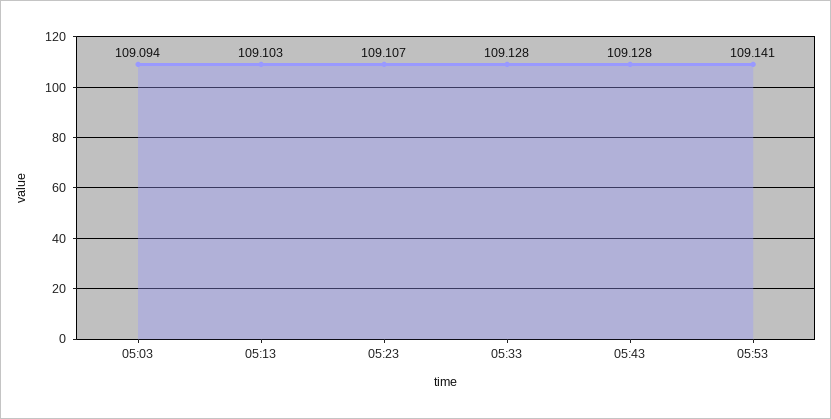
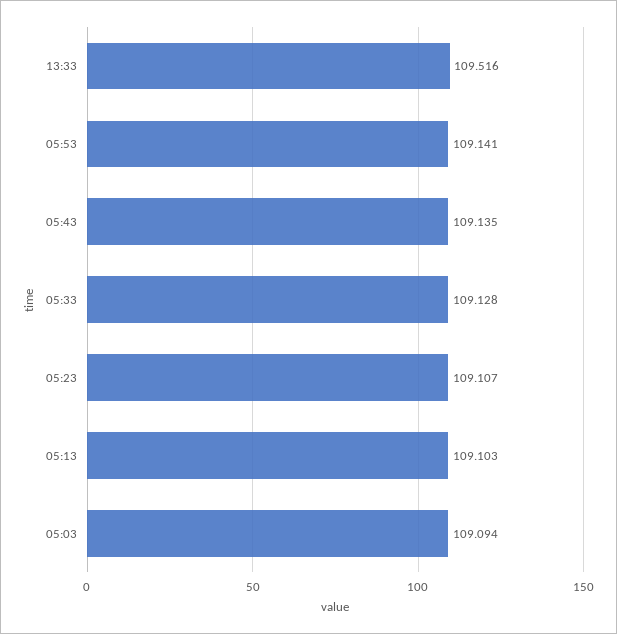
05:43: 109.128 -> 109.135
13:33: none -> 109.516

